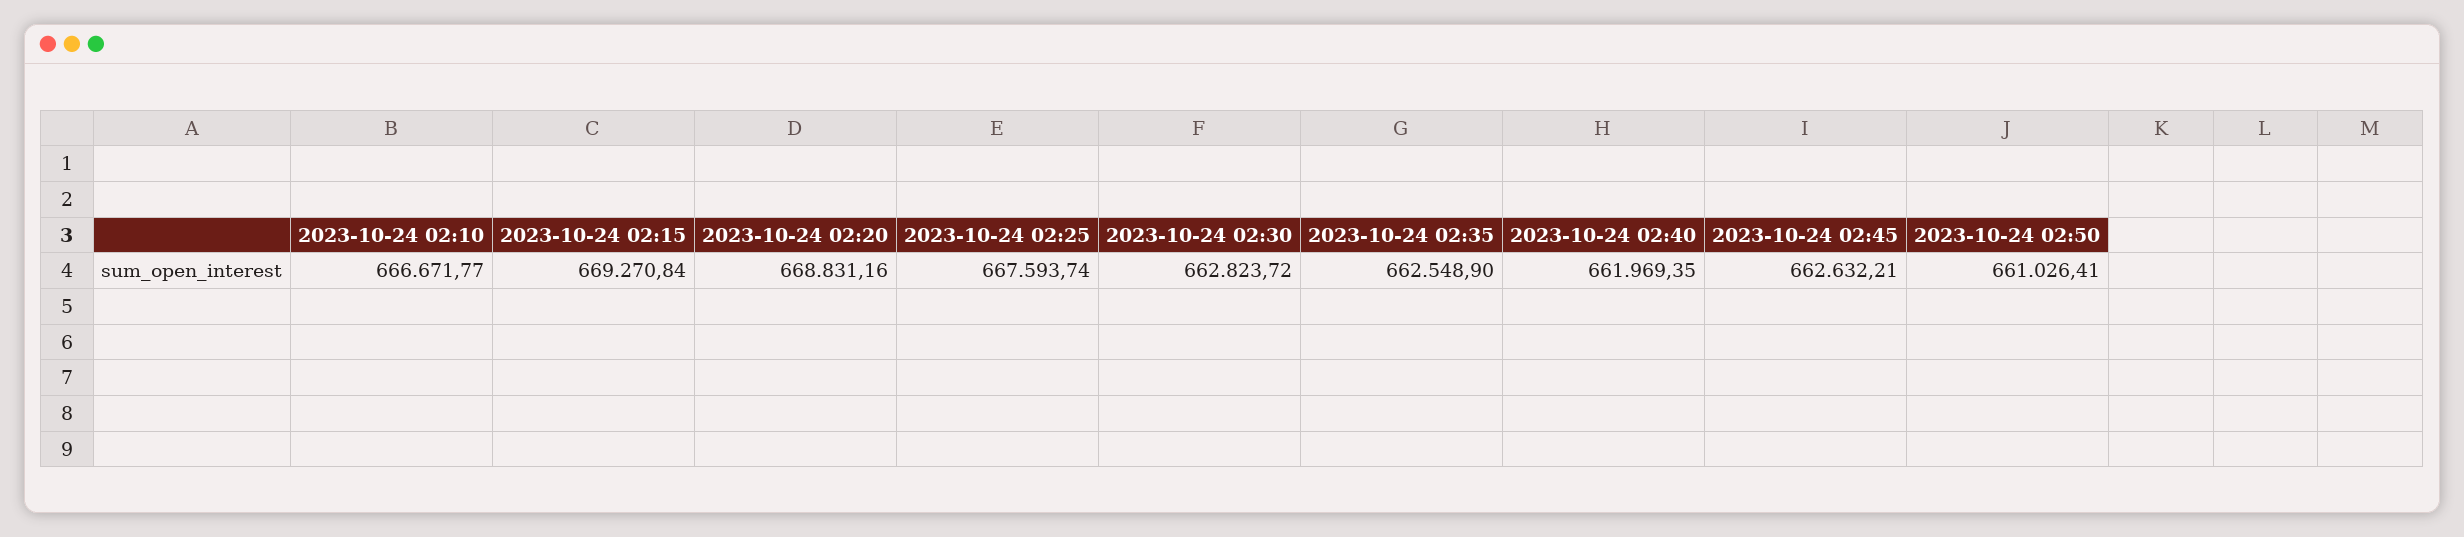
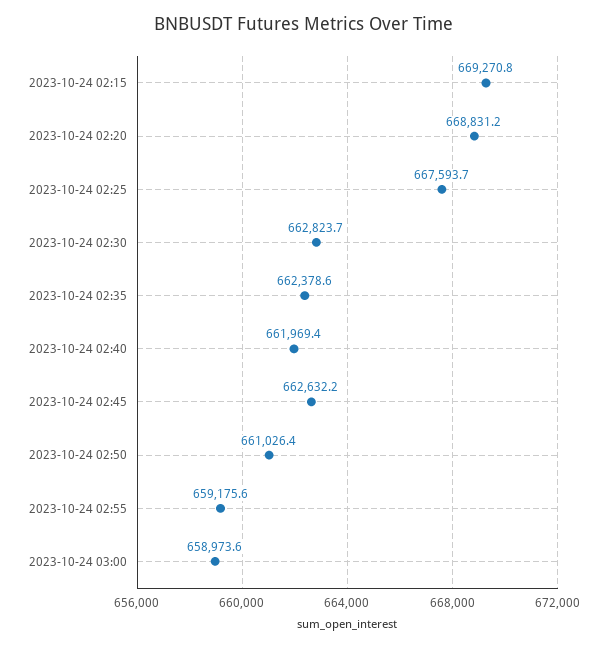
2023-10-24 02:10: 666671.77 -> none
2023-10-24 02:35: 662548.9 -> 662378.6
2023-10-24 02:55: none -> 659175.6
2023-10-24 03:00: none -> 658973.6

